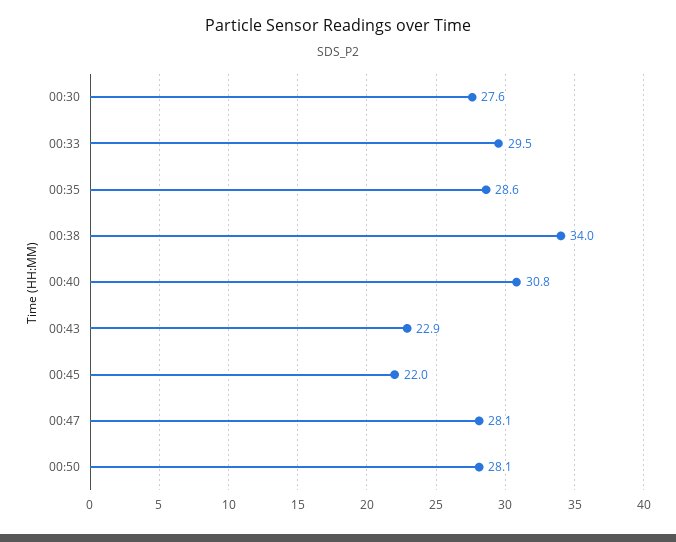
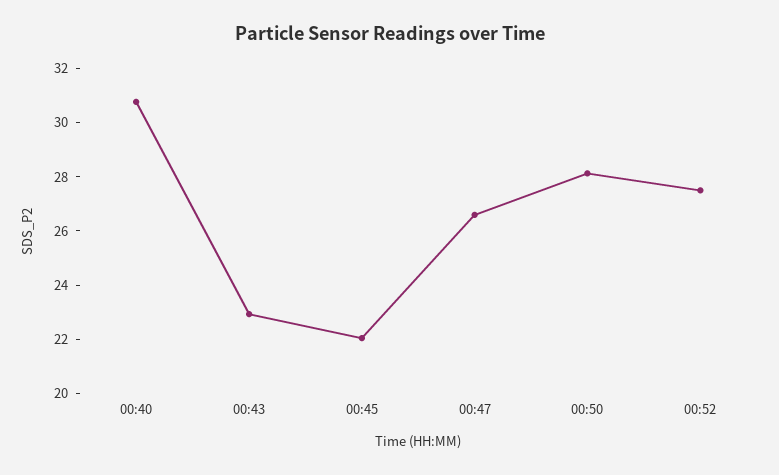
00:30: 27.6 -> none
00:33: 29.5 -> none
00:35: 28.6 -> none
00:38: 34 -> none
00:47: 28.1 -> 26.5
00:52: none -> 27.5

